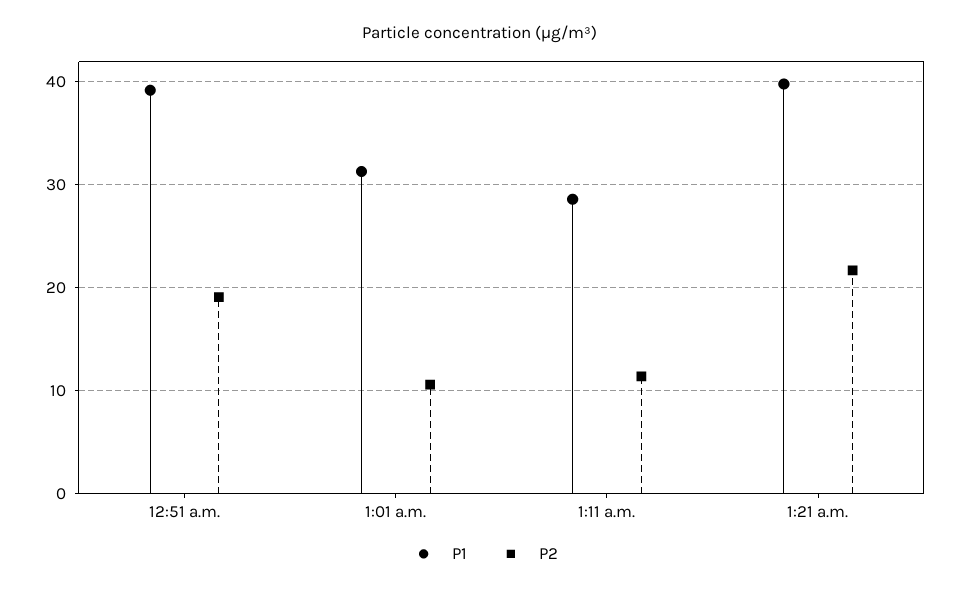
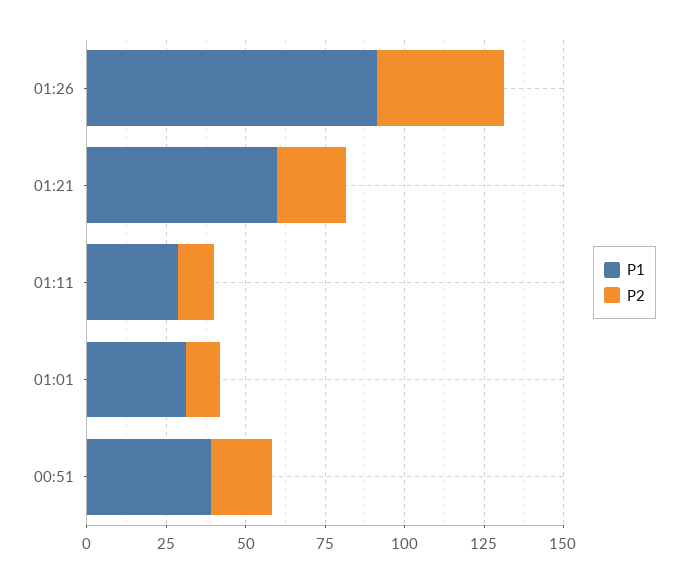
P1, 1:21 a.m.: 40 -> 60
P1, 01:26: none -> 90
P2, 01:26: none -> 40

